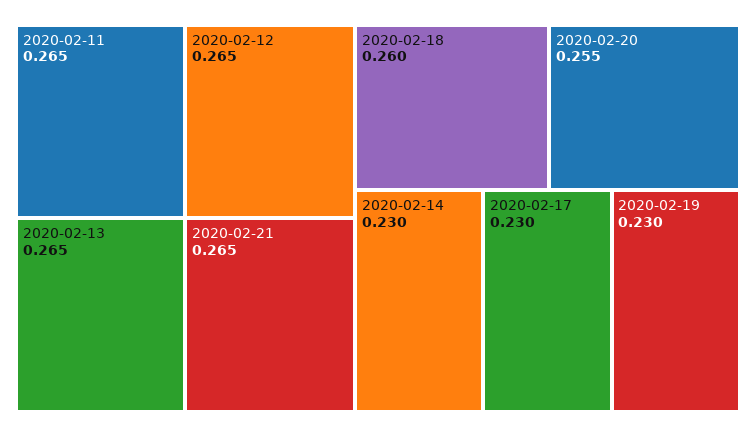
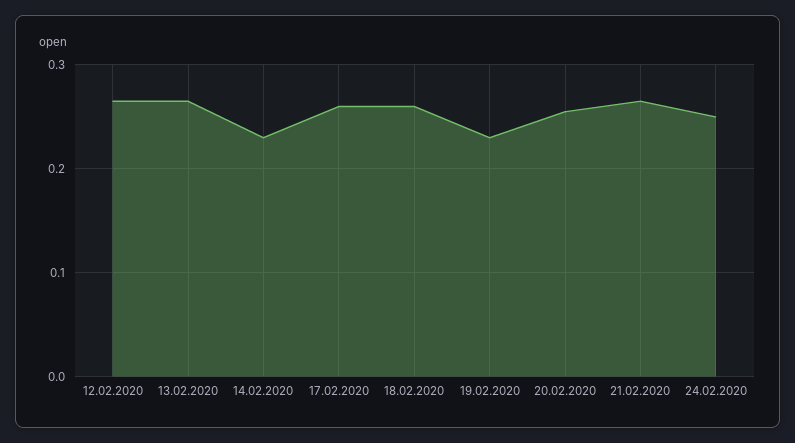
2020-02-11: 0.265 -> none
2020-02-17: 0.23 -> 0.26
24.02.2020: none -> 0.25

